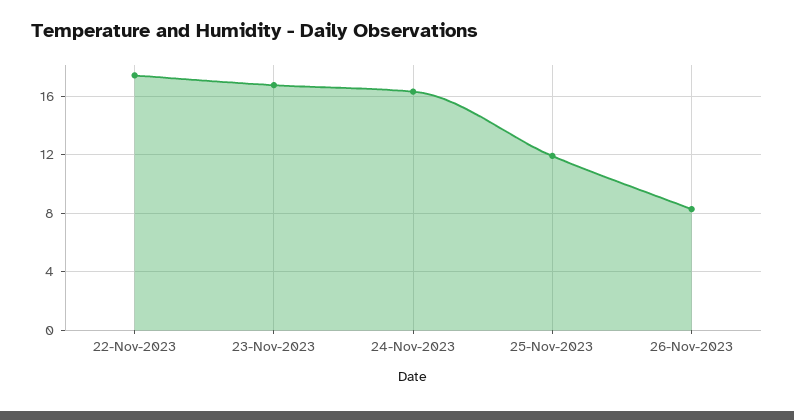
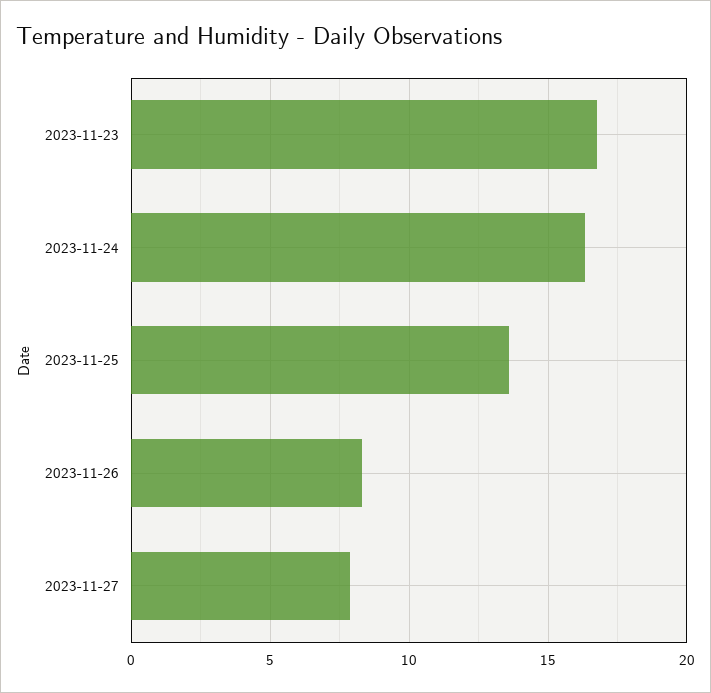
22-Nov-2023: 17.5 -> none
25-Nov-2023: 12 -> 13.5
2023-11-27: none -> 8

